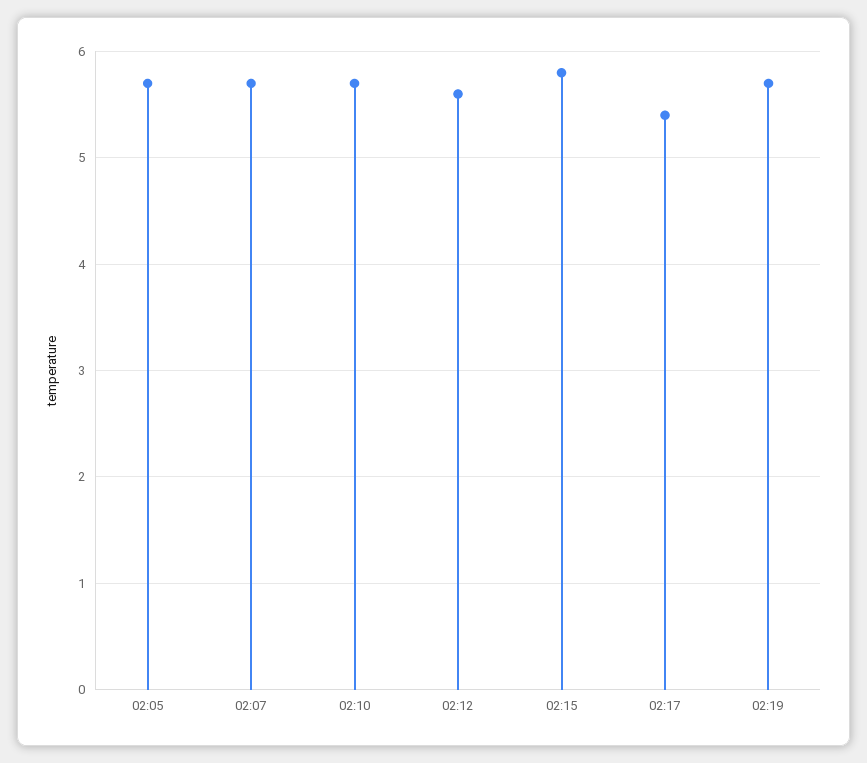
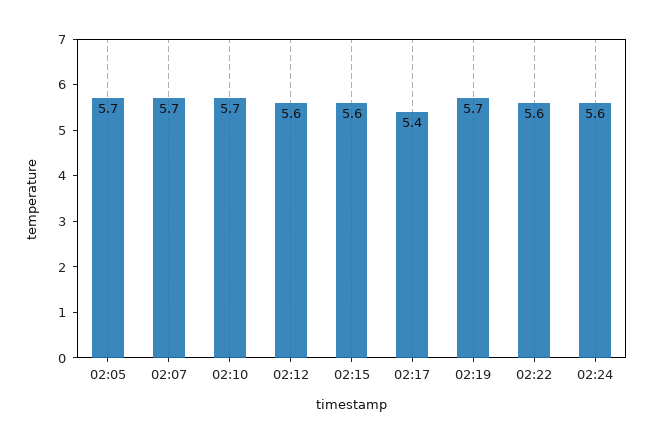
02:15: 5.8 -> 5.6
02:22: none -> 5.6
02:24: none -> 5.6

